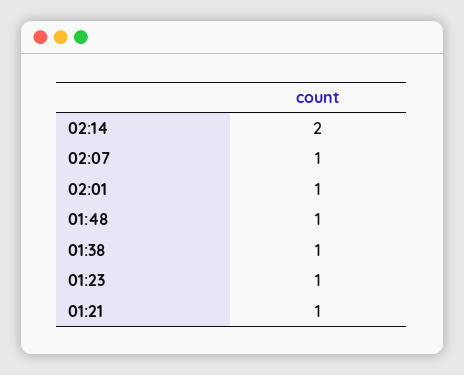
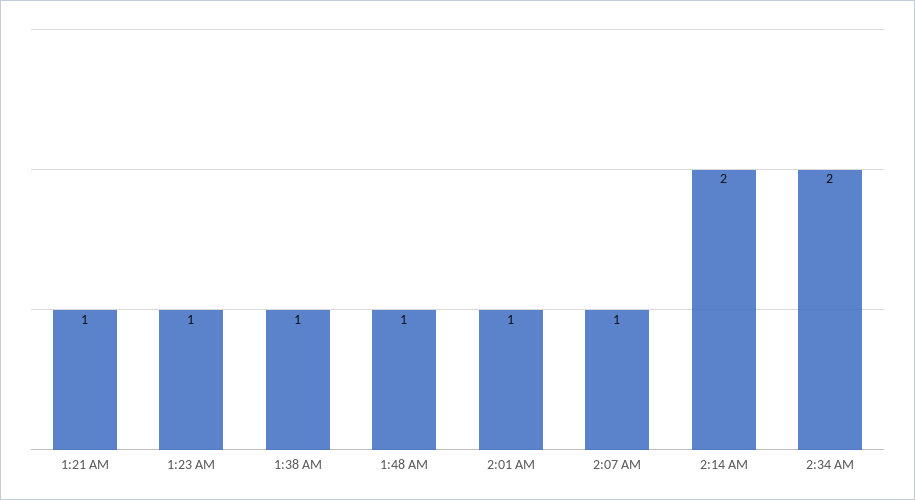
2:34 AM: none -> 2

